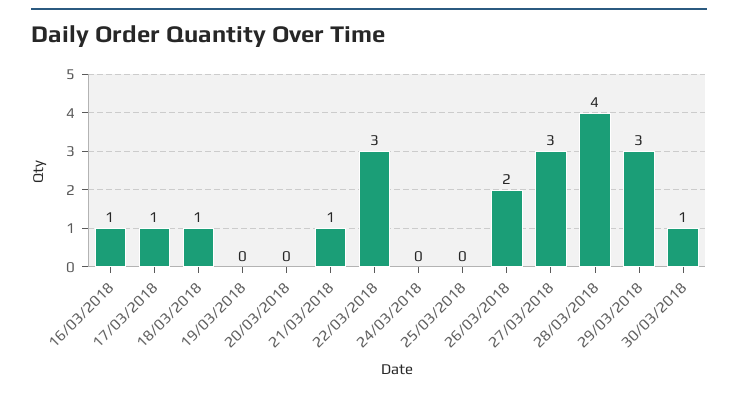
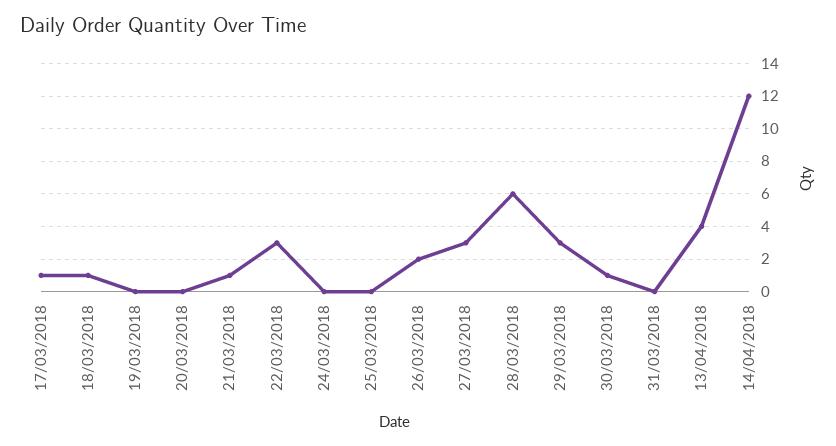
16/03/2018: 1 -> none
28/03/2018: 4 -> 6
31/03/2018: none -> 0
13/04/2018: none -> 4
14/04/2018: none -> 12

